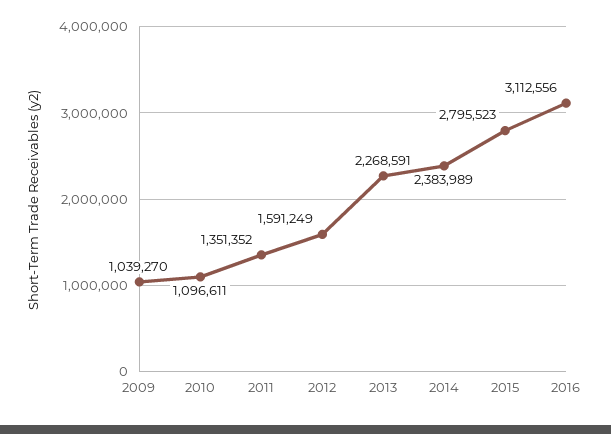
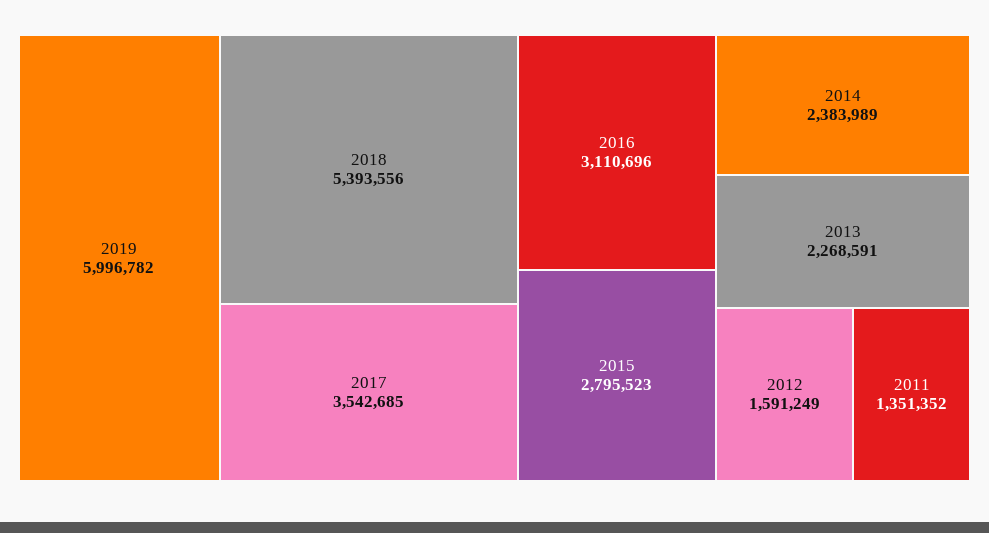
2009: 1039270 -> none
2010: 1096611 -> none
2016: 3112556 -> 3110696
2019: none -> 5996782
2018: none -> 5393556
2017: none -> 3542685

